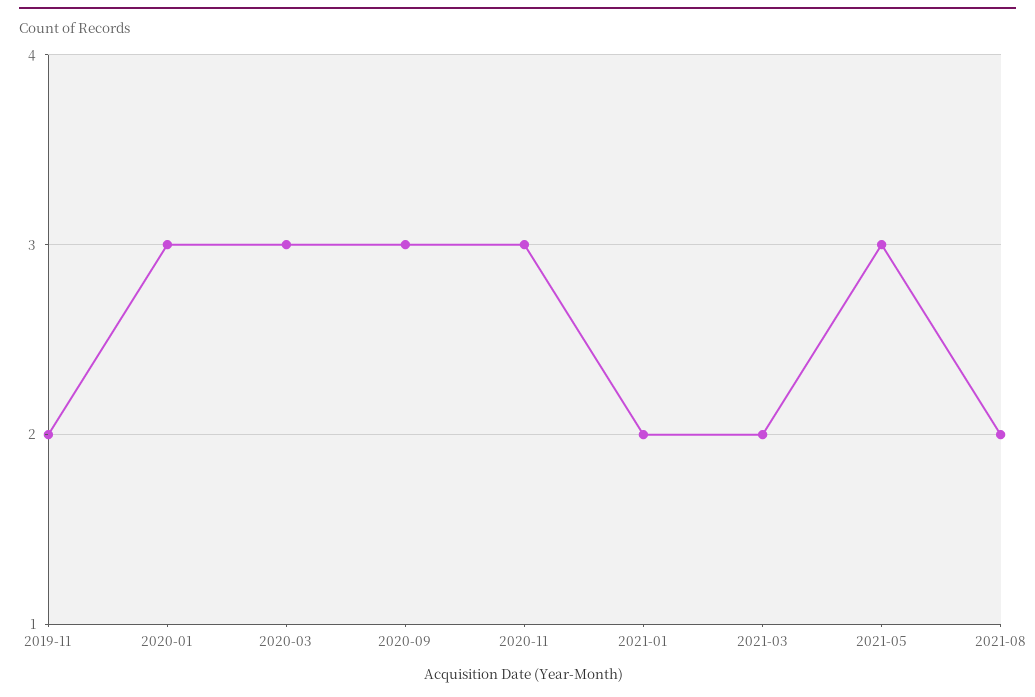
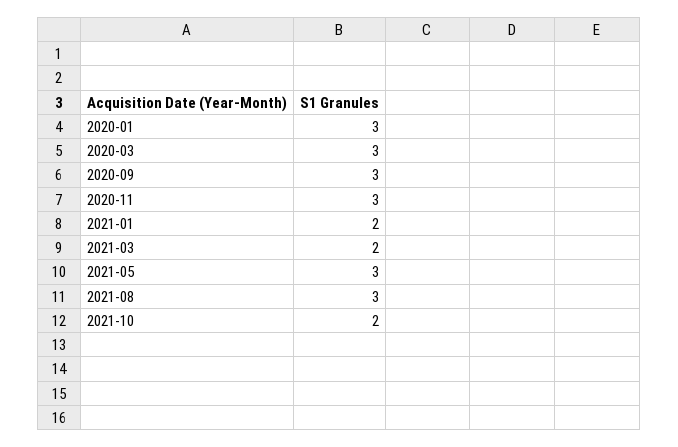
2019-11: 2 -> none
2021-08: 2 -> 3
2021-10: none -> 2

